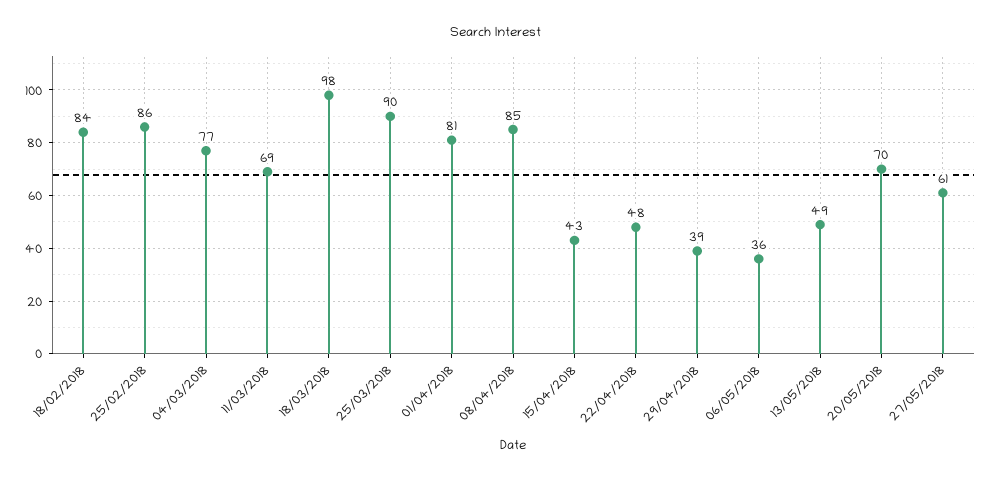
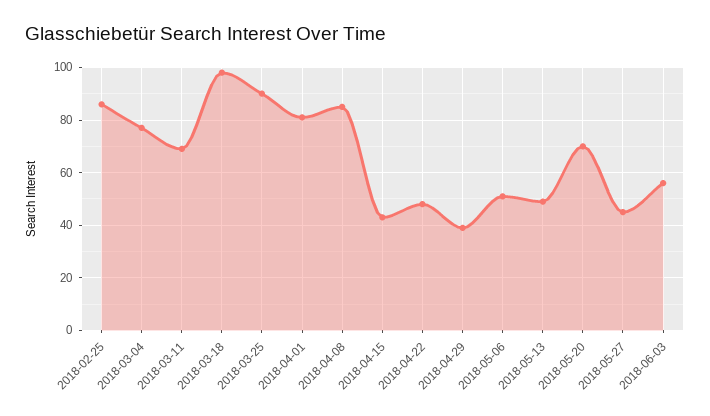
18/02/2018: 84 -> none
06/05/2018: 36 -> 50
27/05/2018: 61 -> 45
2018-06-03: none -> 55

